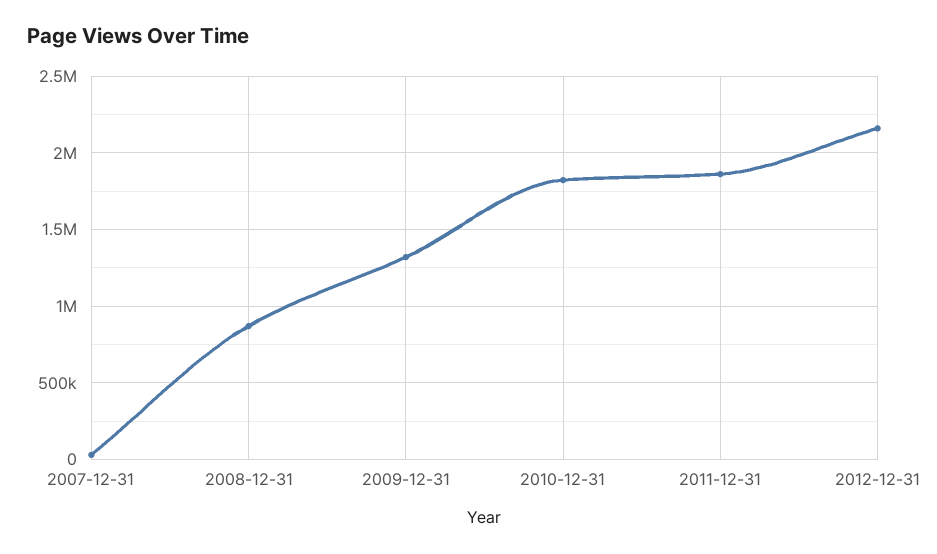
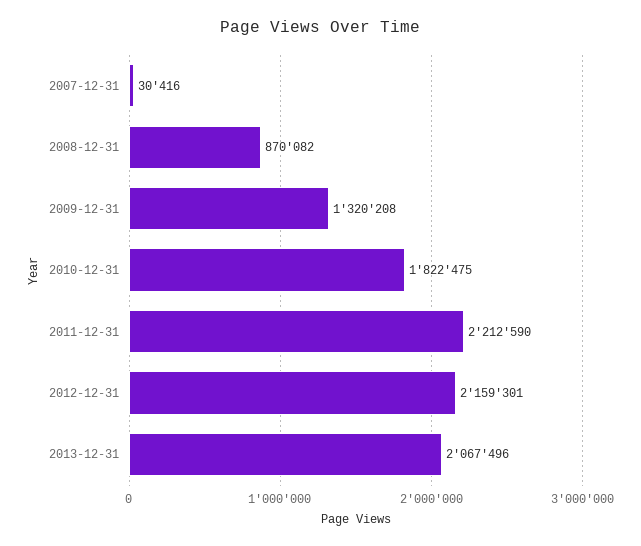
2011-12-31: 1850000 -> 2212590
2013-12-31: none -> 2067496

